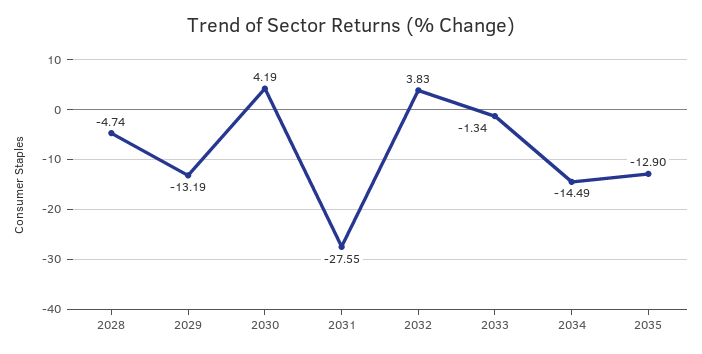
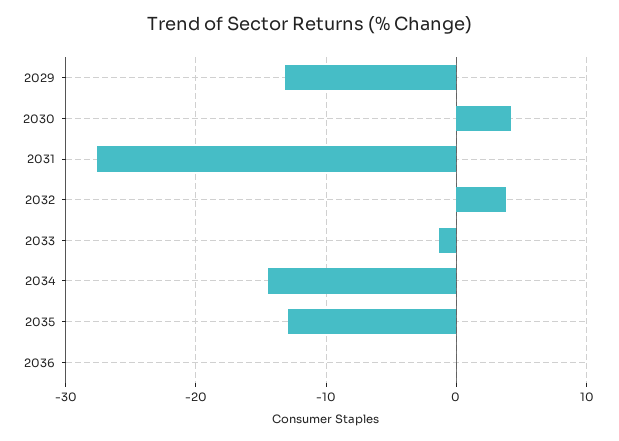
2028: -4.74 -> none
2036: none -> 0

